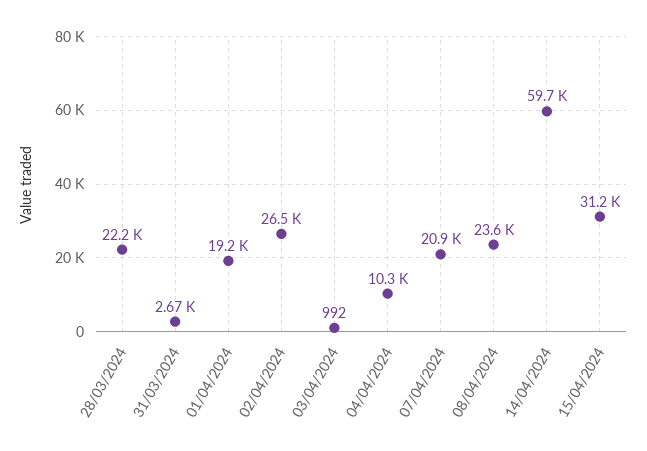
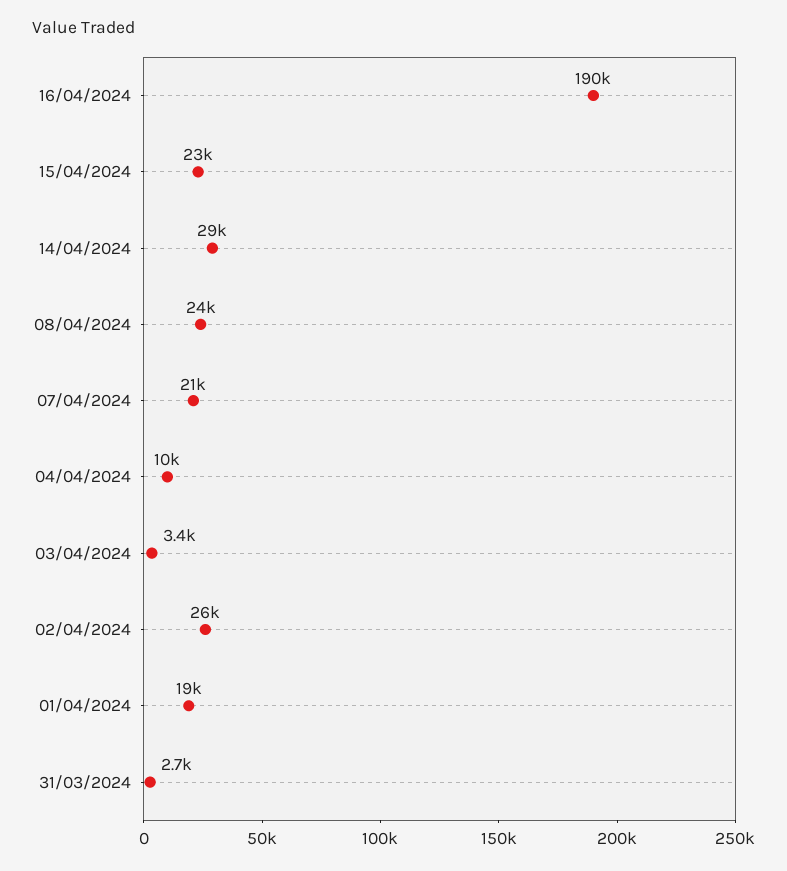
28/03/2024: 22200 -> none
03/04/2024: 992 -> 3400
14/04/2024: 59700 -> 29000
15/04/2024: 31200 -> 23000
16/04/2024: none -> 190000

